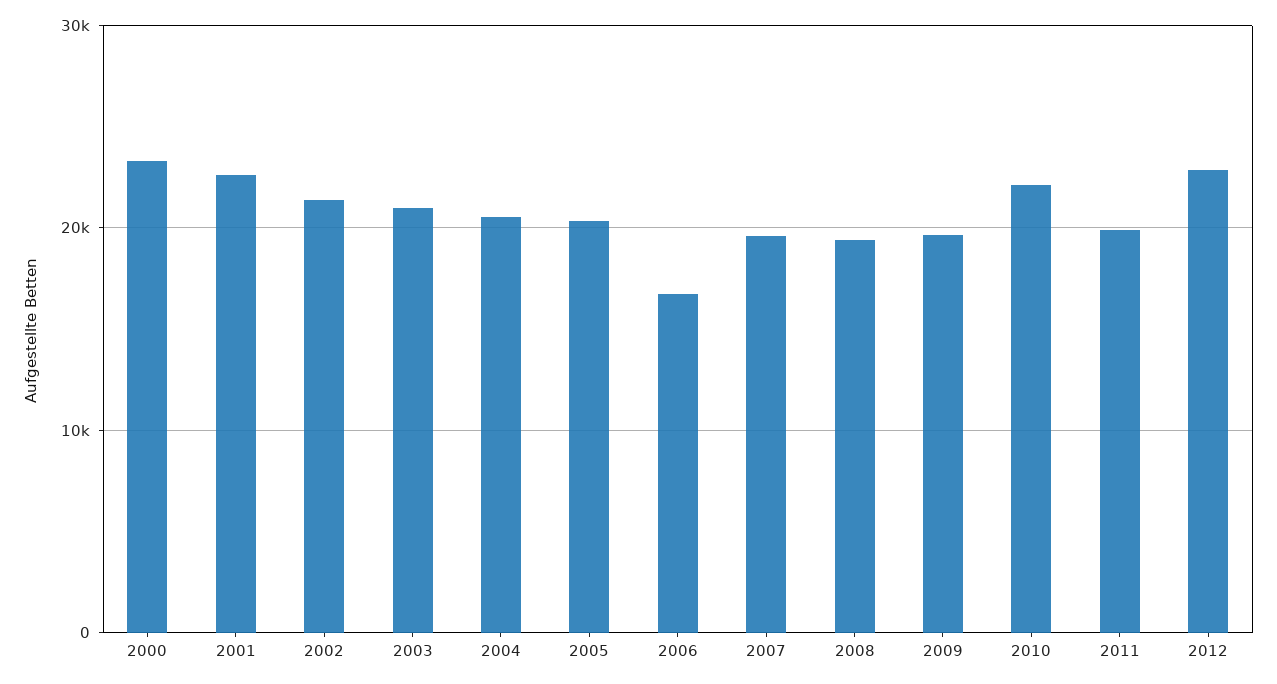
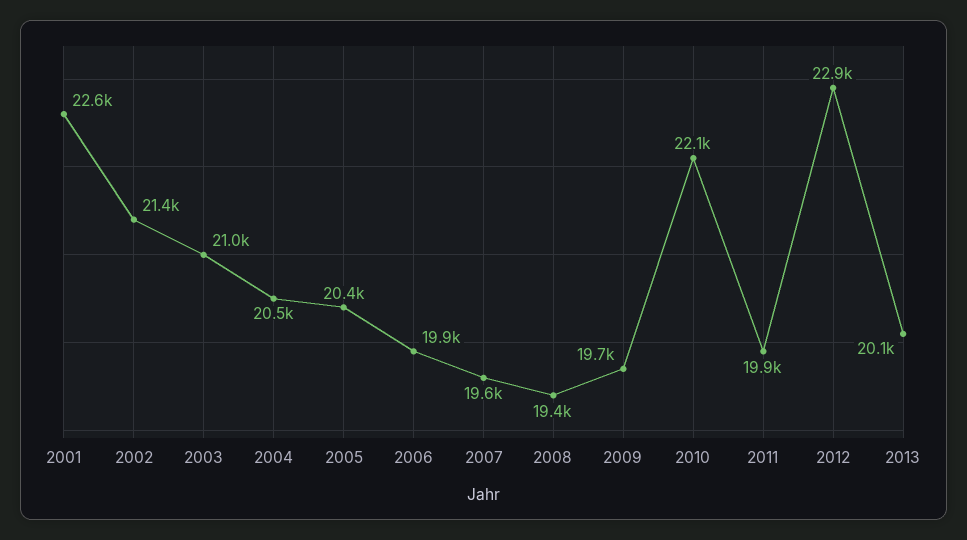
2000: 23000 -> none
2006: 17000 -> 19900
2013: none -> 20100

